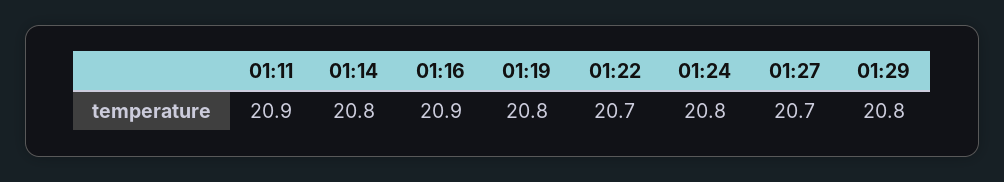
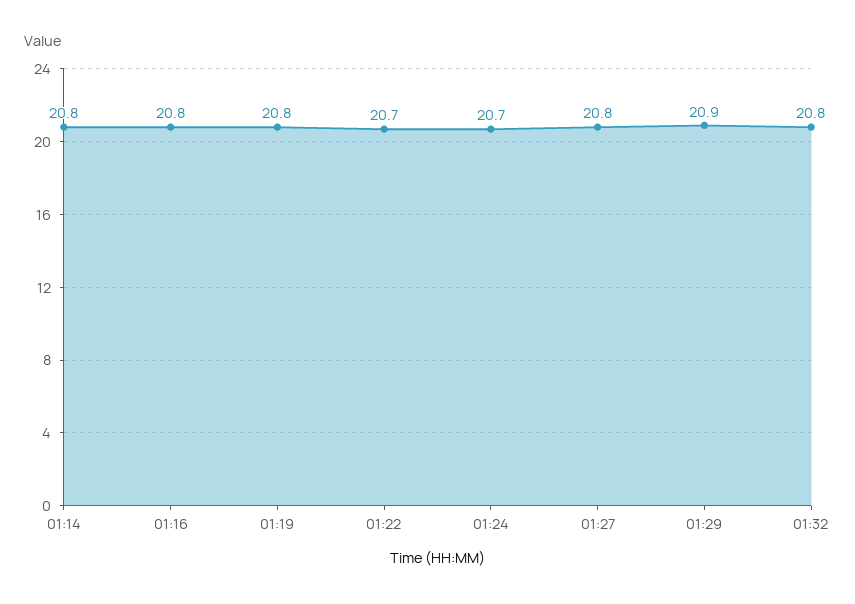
01:11: 20.9 -> none
01:16: 20.9 -> 20.8
01:24: 20.8 -> 20.7
01:27: 20.7 -> 20.8
01:29: 20.8 -> 20.9
01:32: none -> 20.8

